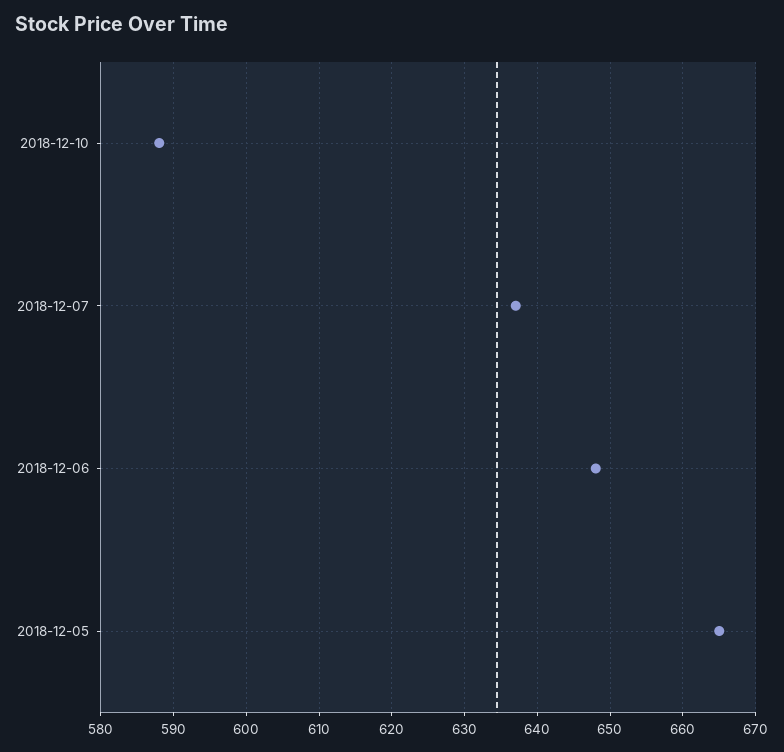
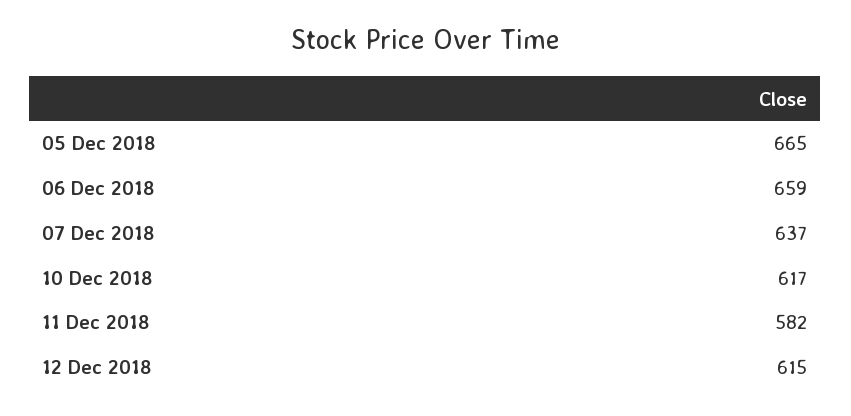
2018-12-10: 588 -> 617
2018-12-06: 648 -> 659
11 Dec 2018: none -> 582
12 Dec 2018: none -> 615

